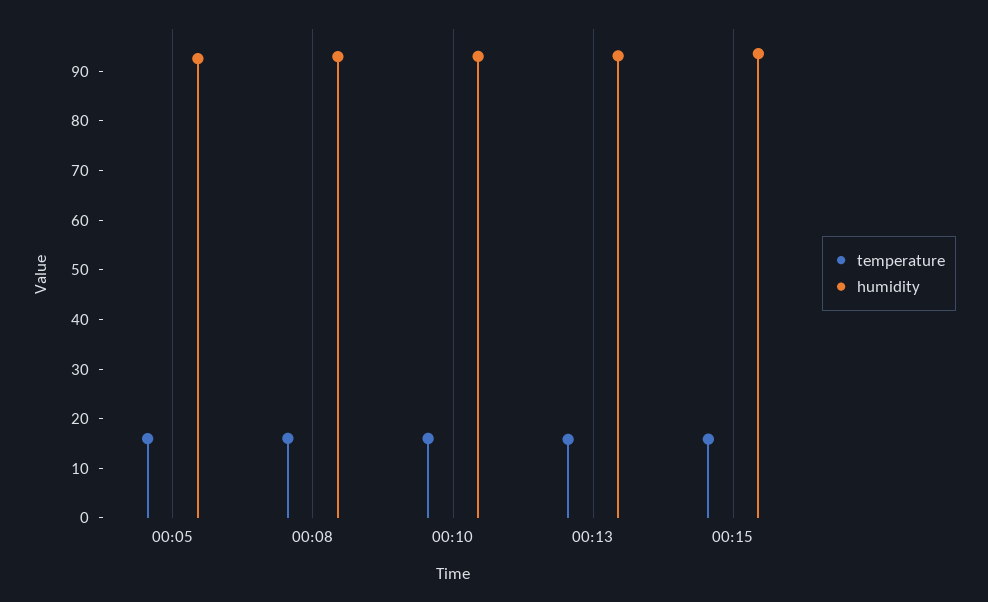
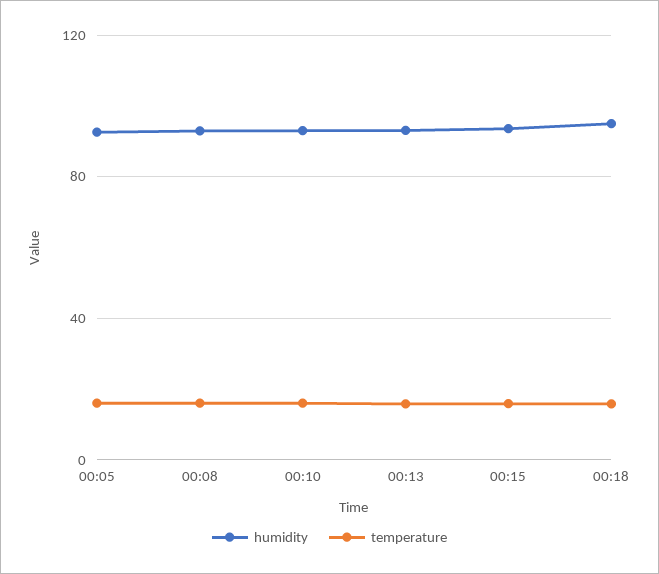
humidity, 00:18: none -> 95
temperature, 00:18: none -> 15

